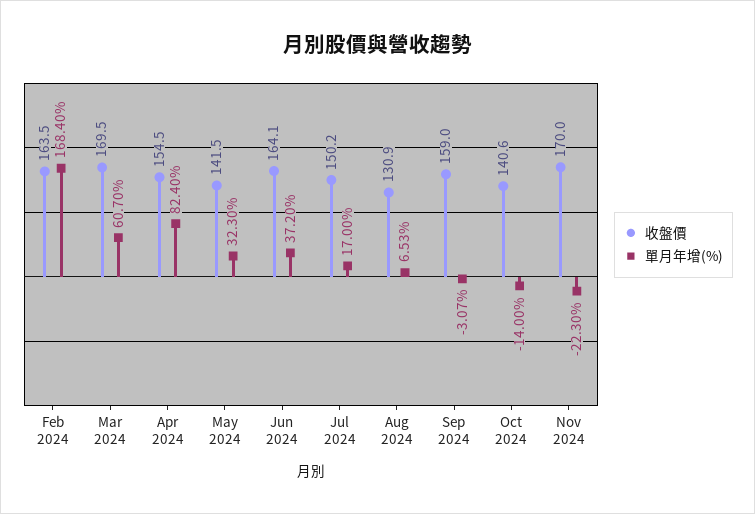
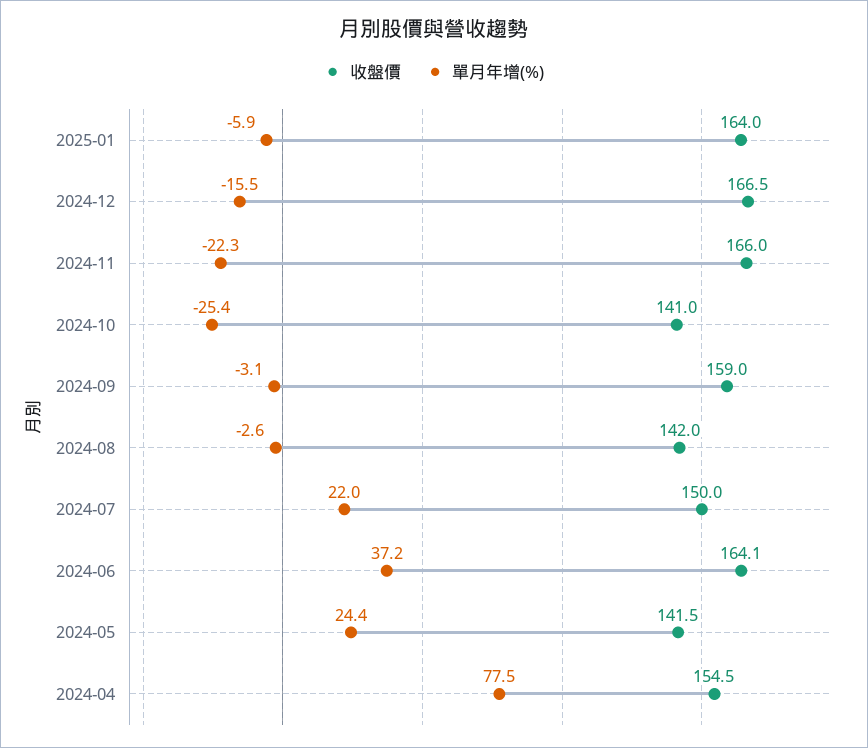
收盤價, Feb 2024: 163.5 -> none
單月年增(%), Feb 2024: 168.4 -> none
收盤價, Mar 2024: 169.5 -> none
單月年增(%), Mar 2024: 60.7 -> none
單月年增(%), Apr 2024: 82.4 -> 77.5
單月年增(%), May 2024: 32.3 -> 24.4
收盤價, Jul 2024: 150.2 -> 150
單月年增(%), Jul 2024: 17 -> 22
收盤價, Aug 2024: 130.9 -> 142
單月年增(%), Aug 2024: 6.53 -> -2.6
收盤價, Oct 2024: 140.6 -> 141
單月年增(%), Oct 2024: -14 -> -25.4
收盤價, Nov 2024: 170 -> 166
收盤價, 2025-01: none -> 164
單月年增(%), 2025-01: none -> -5.9
收盤價, 2024-12: none -> 166.5
單月年增(%), 2024-12: none -> -15.5

